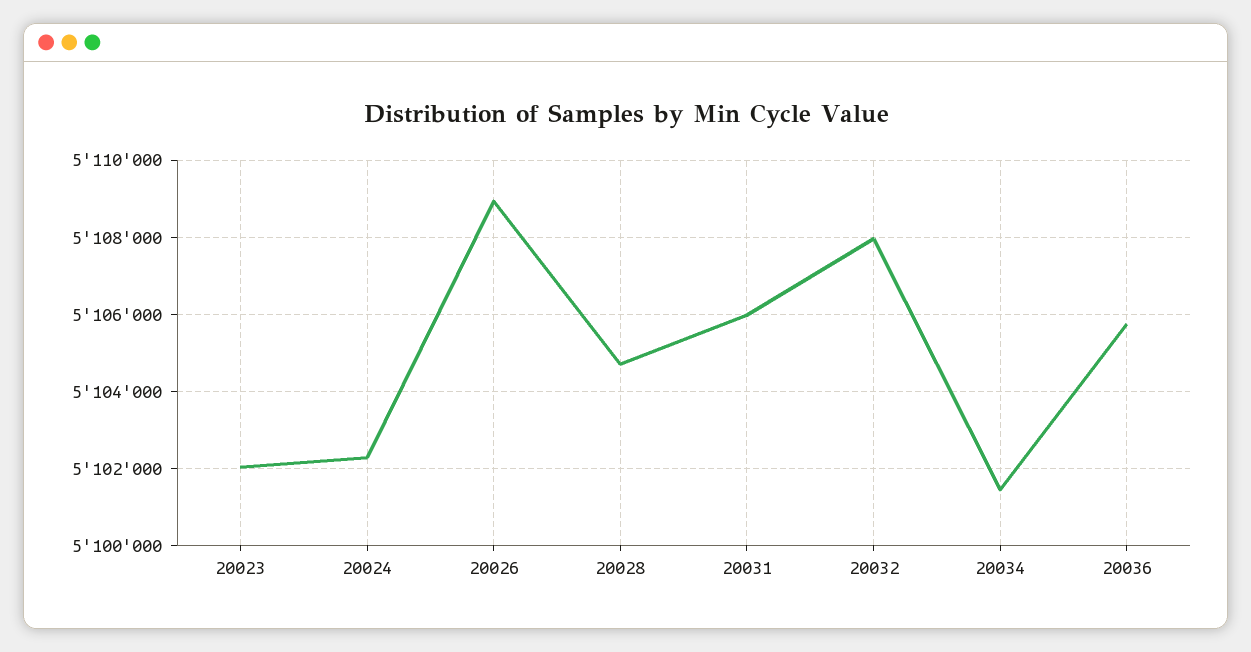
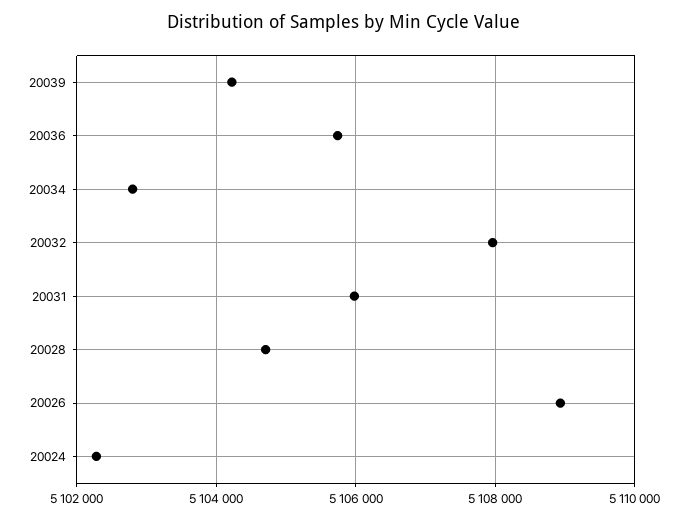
20023: 5102000 -> none
20034: 5101400 -> 5102800
20039: none -> 5104200

